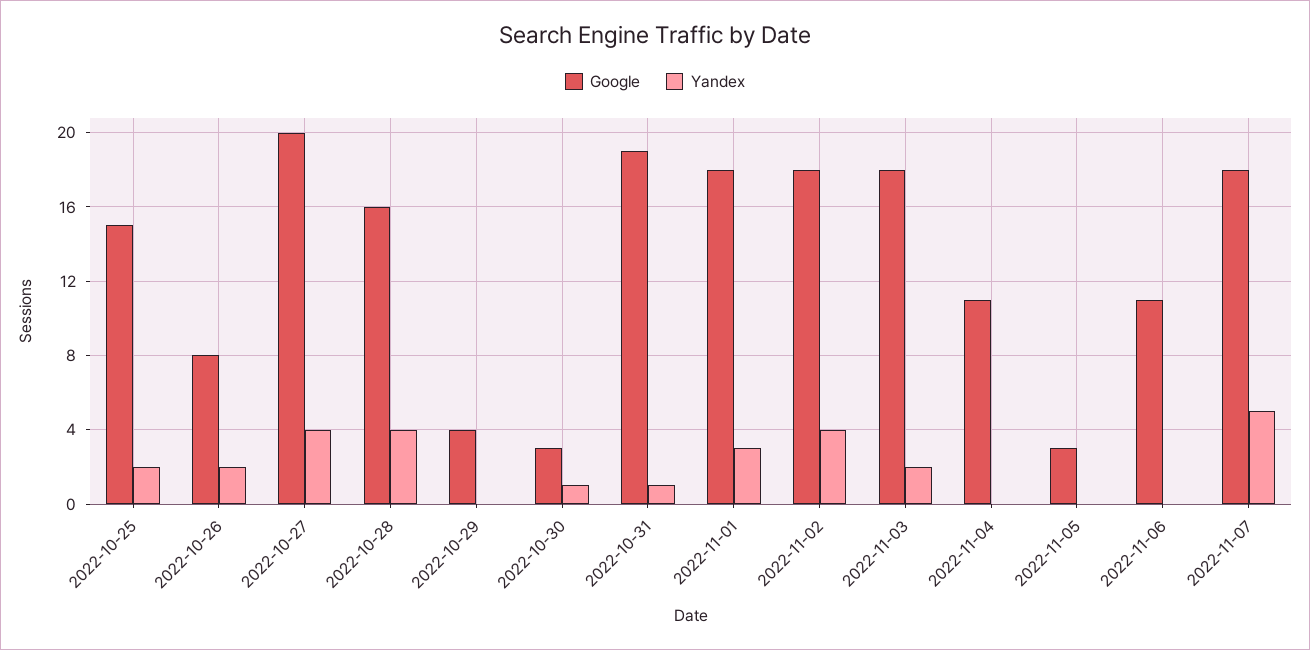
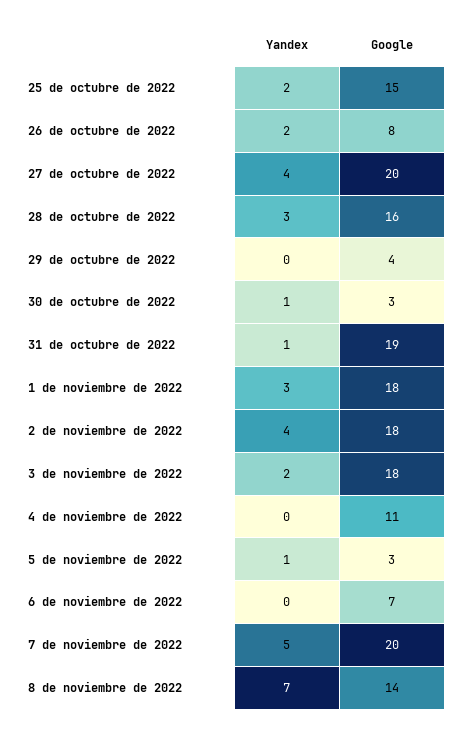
Yandex, 2022-10-28: 4 -> 3
Yandex, 2022-11-05: 0 -> 1
Google, 2022-11-06: 11 -> 7
Google, 2022-11-07: 18 -> 20
Yandex, 8 de noviembre de 2022: none -> 7
Google, 8 de noviembre de 2022: none -> 14

